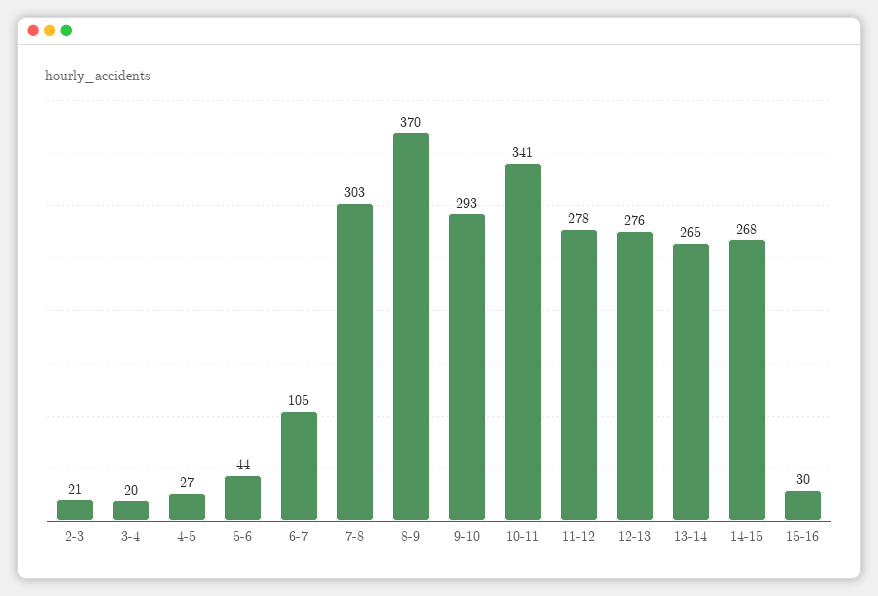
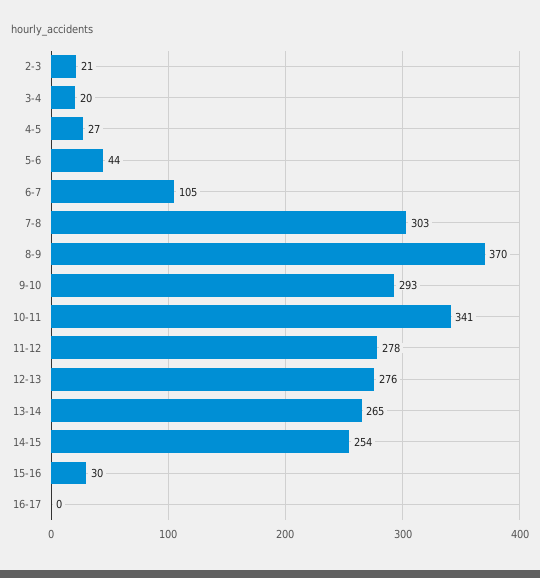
14-15: 268 -> 254
16-17: none -> 0

